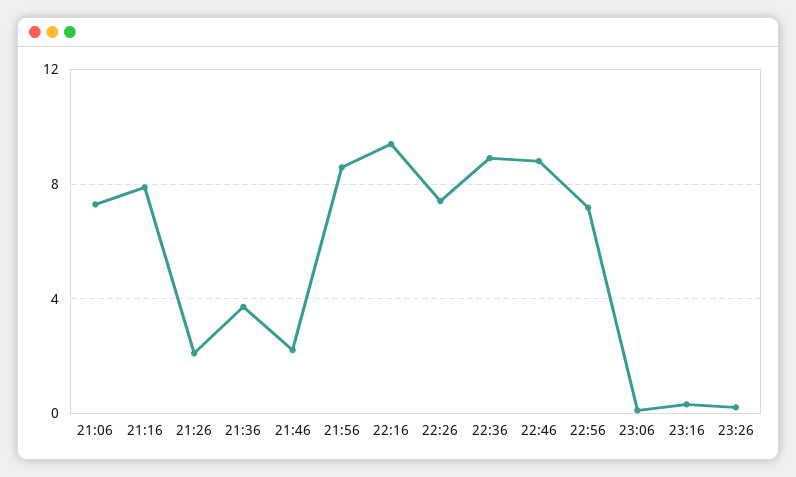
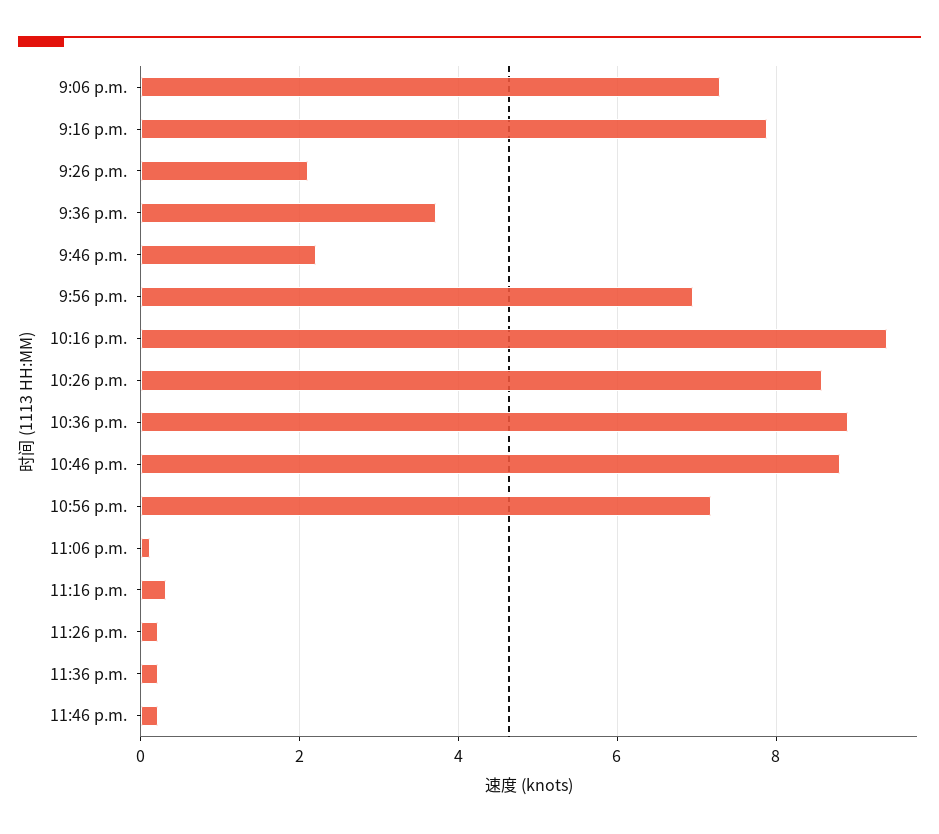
21:56: 8.5 -> 7
22:26: 7.5 -> 8.6
11:36 p.m.: none -> 0.2
11:46 p.m.: none -> 0.2

